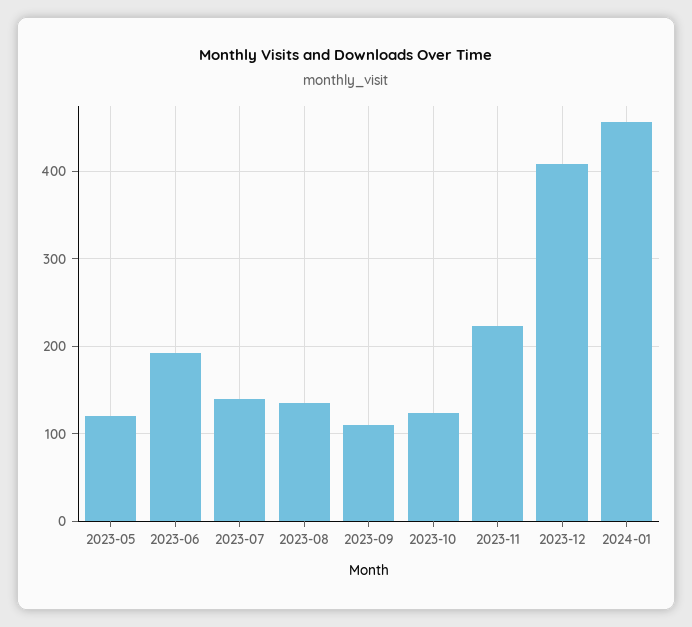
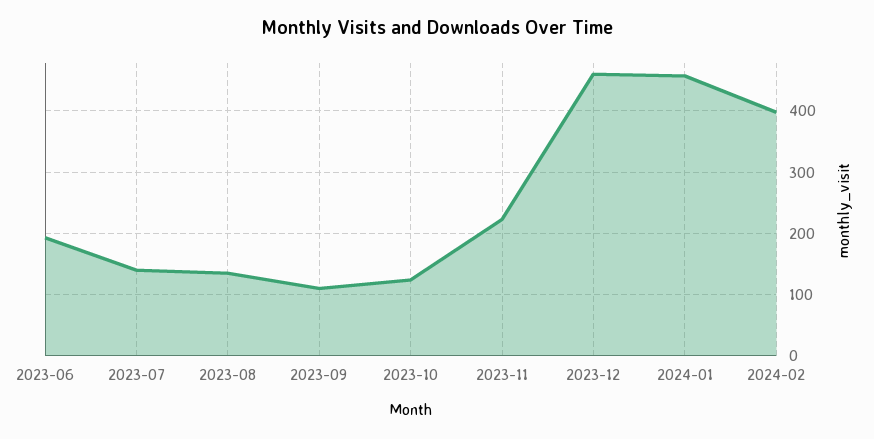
2023-05: 120 -> none
2023-12: 410 -> 460
2024-02: none -> 400

